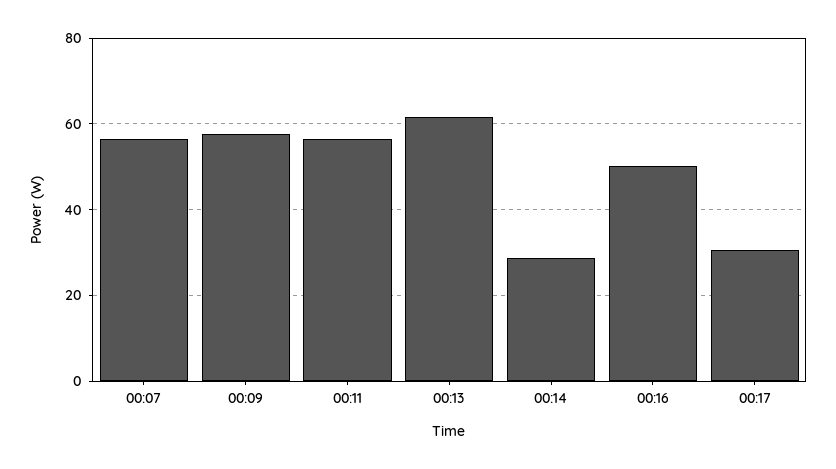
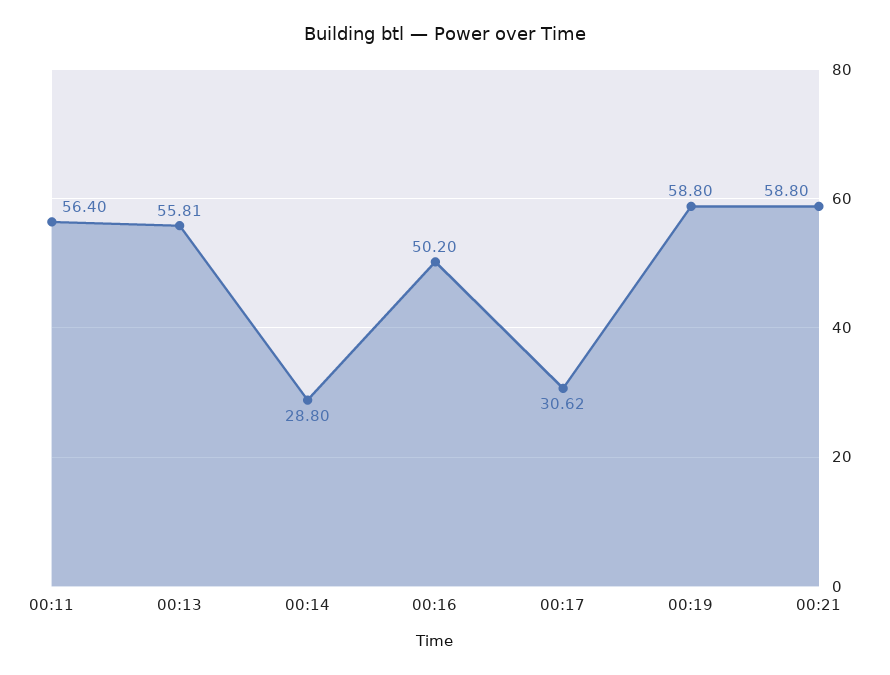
00:07: 56 -> none
00:09: 58 -> none
00:13: 62 -> 55.81
00:19: none -> 58.8
00:21: none -> 58.8

